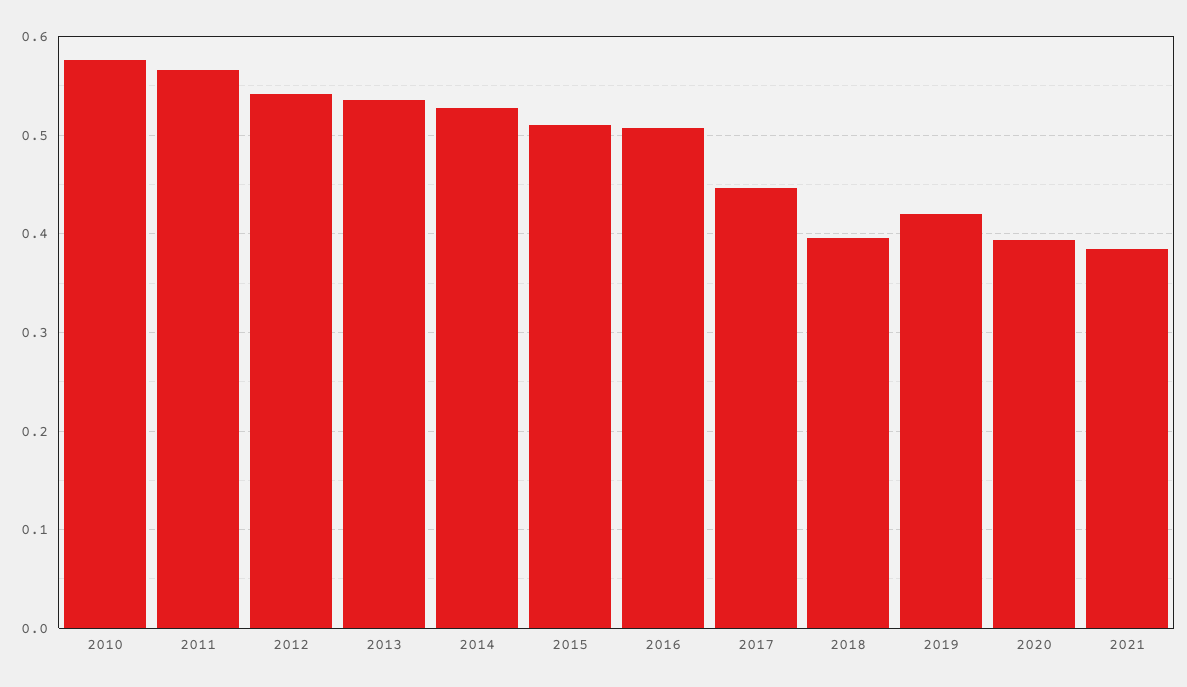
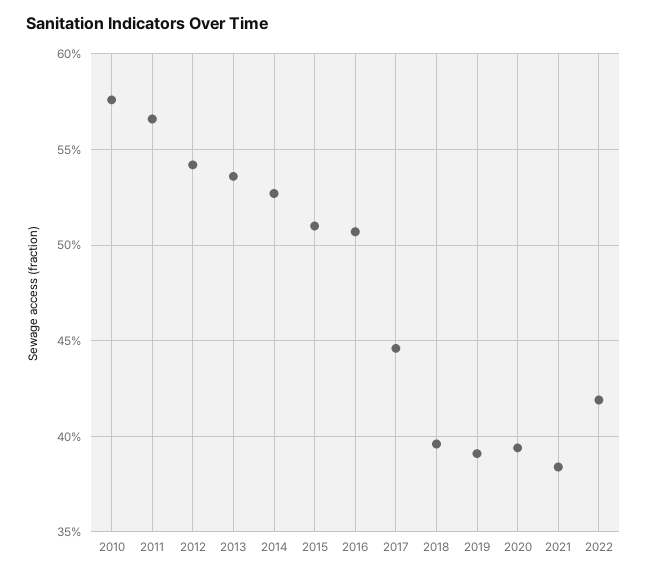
2019: 0.42 -> 0.39
2022: none -> 0.42

